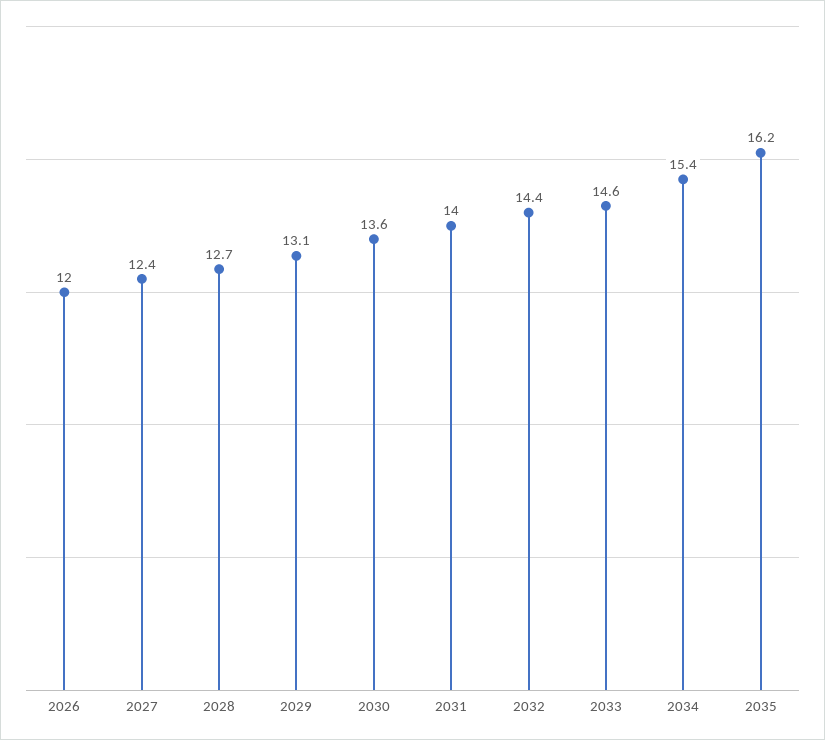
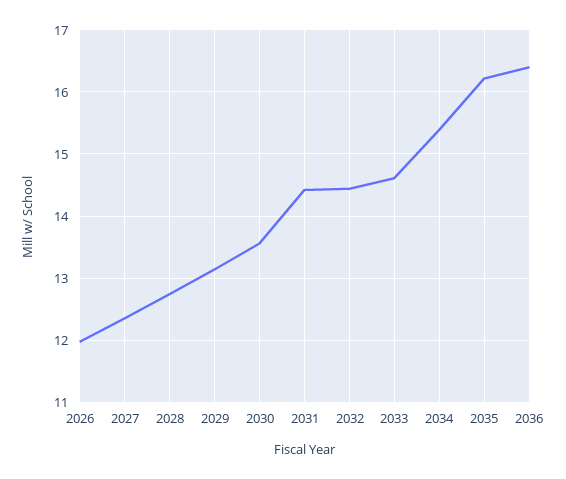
2031: 14 -> 14.4
2036: none -> 16.4

